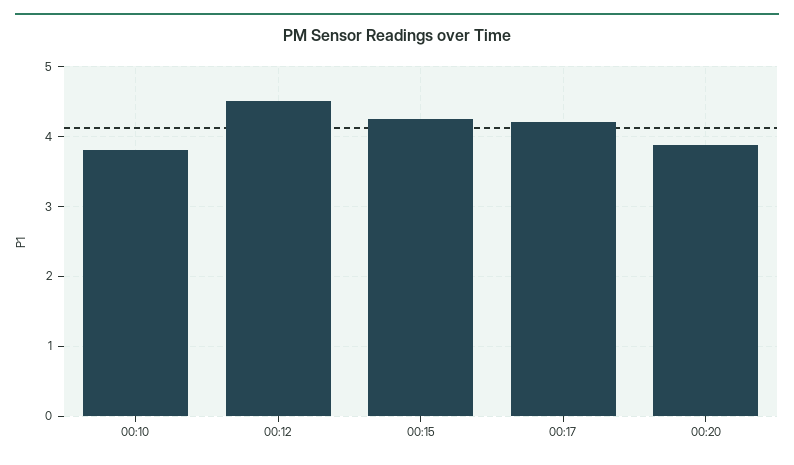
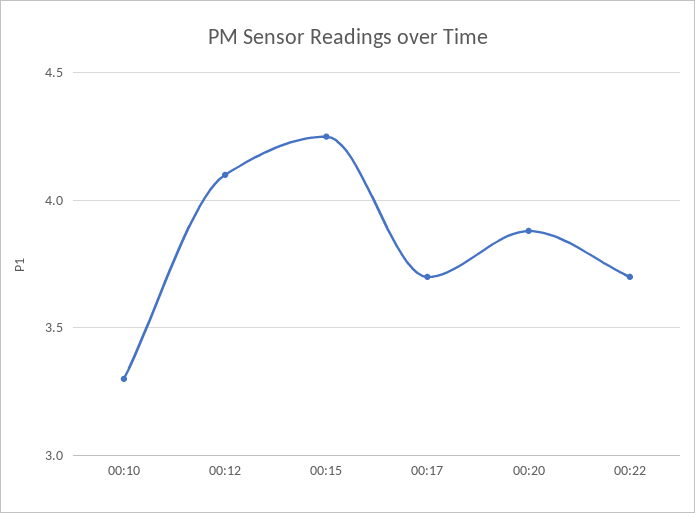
00:10: 3.8 -> 3.3
00:12: 4.5 -> 4.1
00:17: 4.2 -> 3.7
00:22: none -> 3.7

